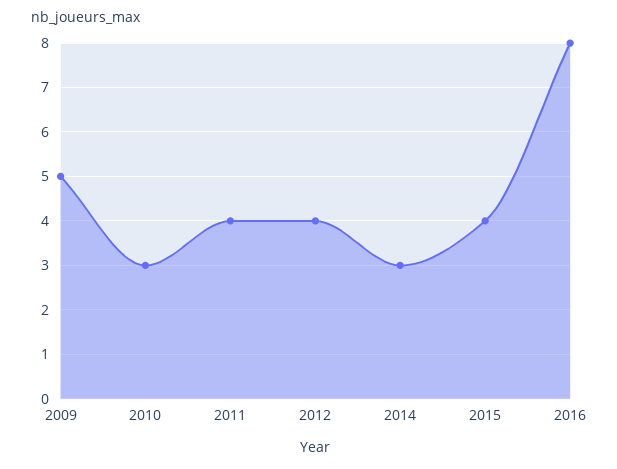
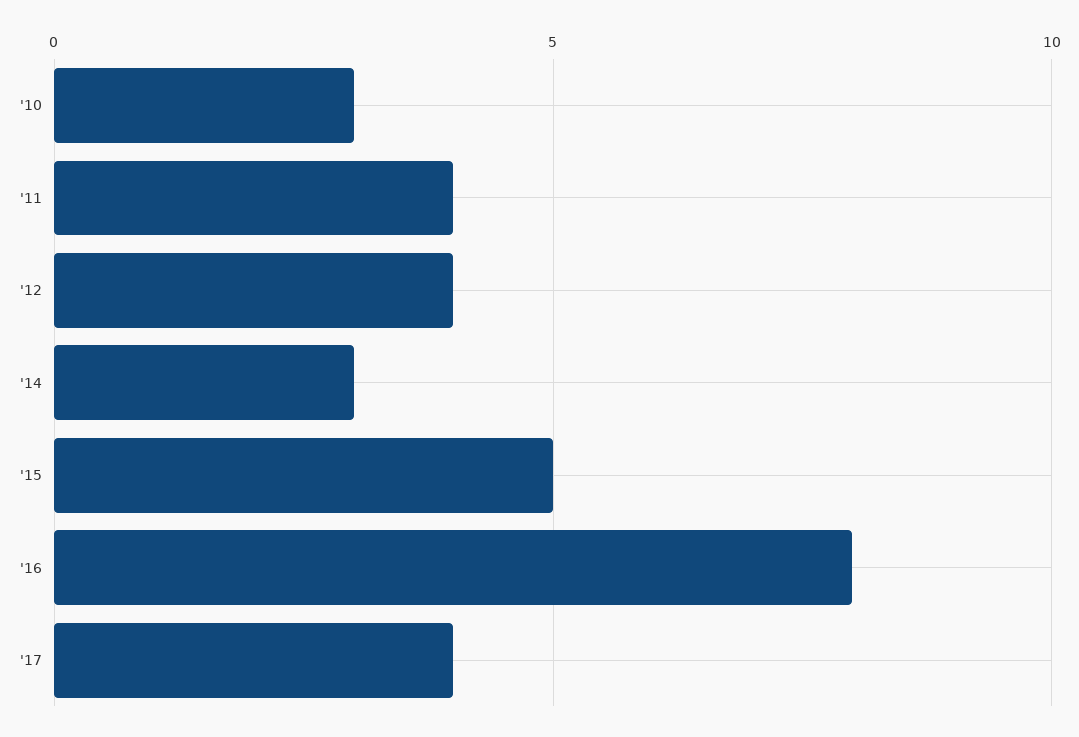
2009: 5 -> none
2015: 4 -> 5
'17: none -> 4

